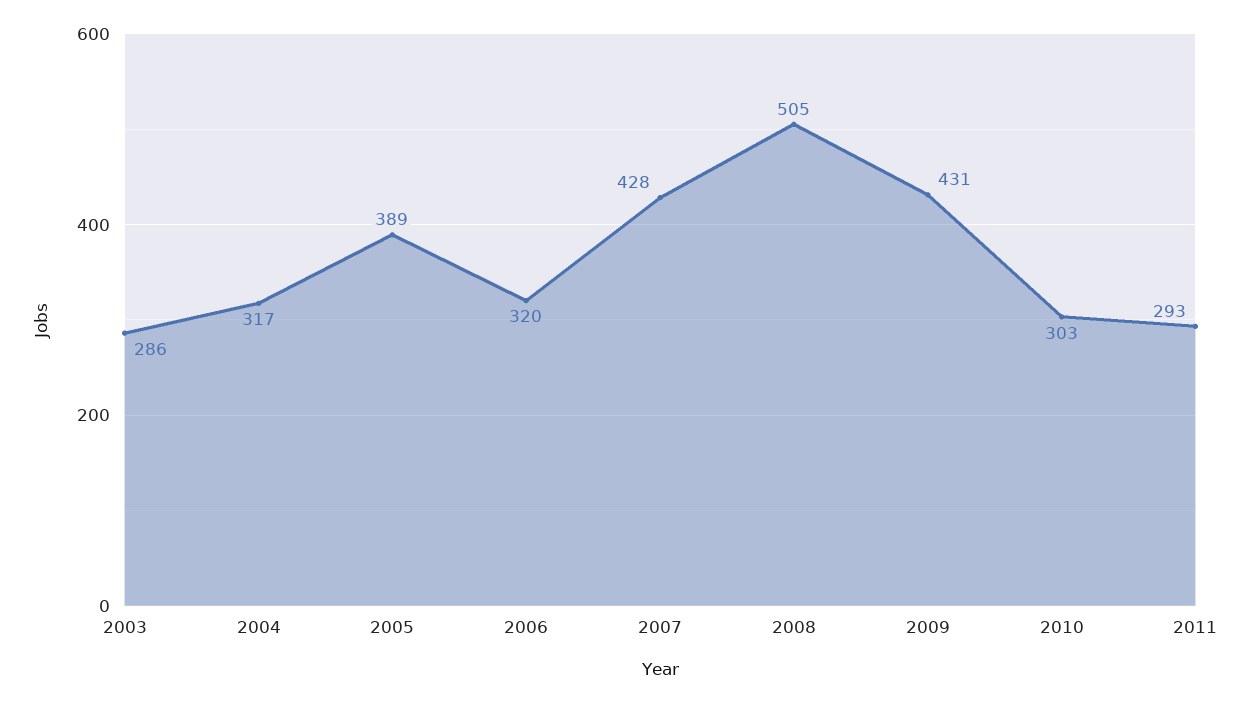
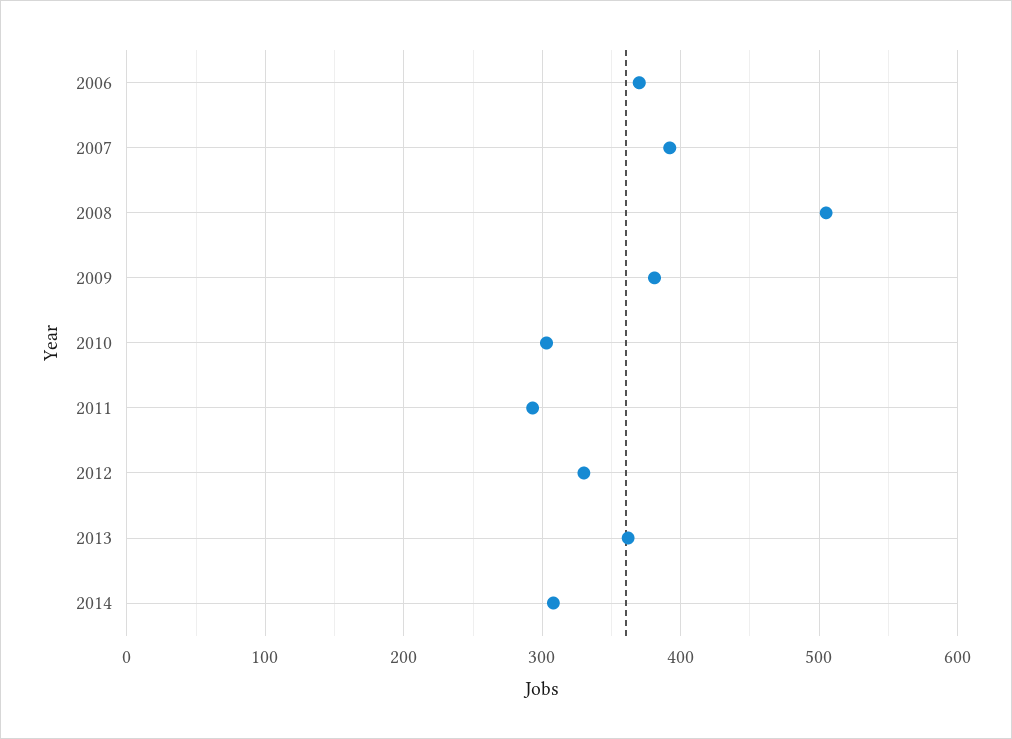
2003: 286 -> none
2004: 317 -> none
2005: 389 -> none
2006: 320 -> 370
2007: 428 -> 390
2009: 431 -> 380
2012: none -> 330
2013: none -> 360
2014: none -> 310

